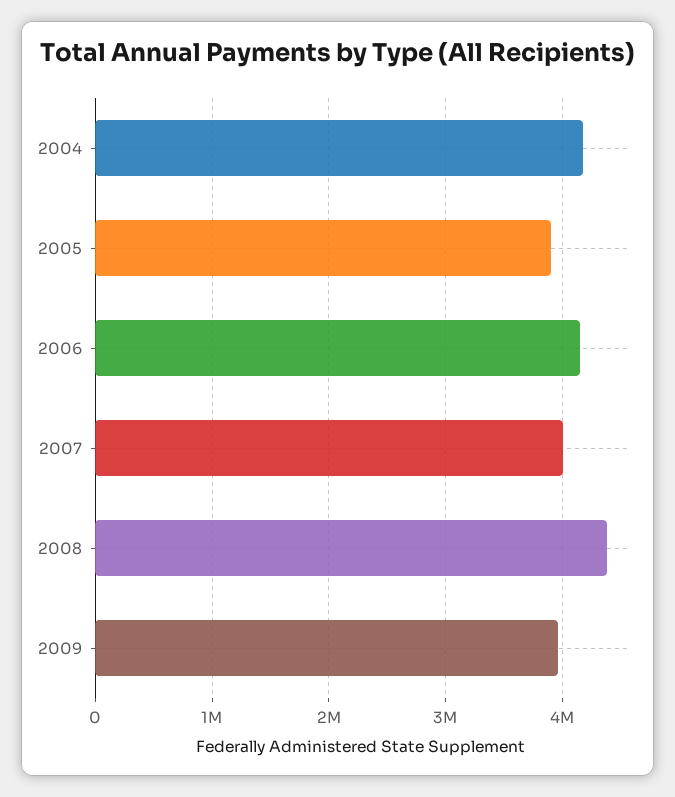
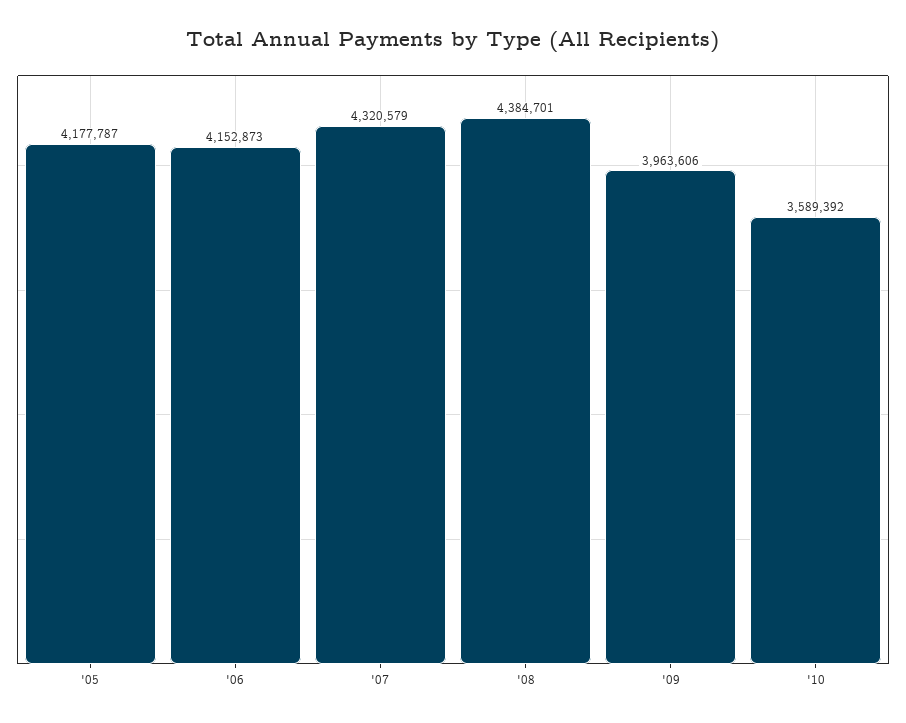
2004: 4200000 -> none
2005: 3900000 -> 4177787
2007: 4000000 -> 4320579
'10: none -> 3589392

